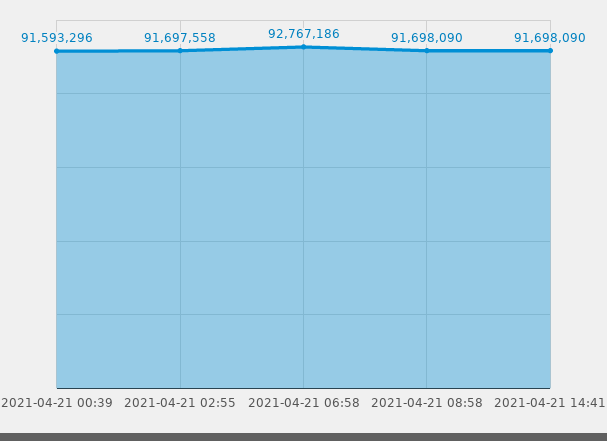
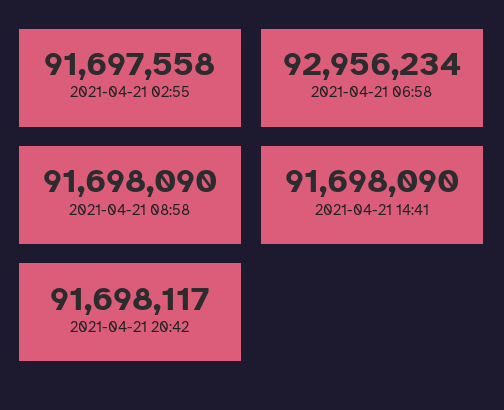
2021-04-21 00:39: 91593296 -> none
2021-04-21 06:58: 92767186 -> 92956234
2021-04-21 20:42: none -> 91698117

